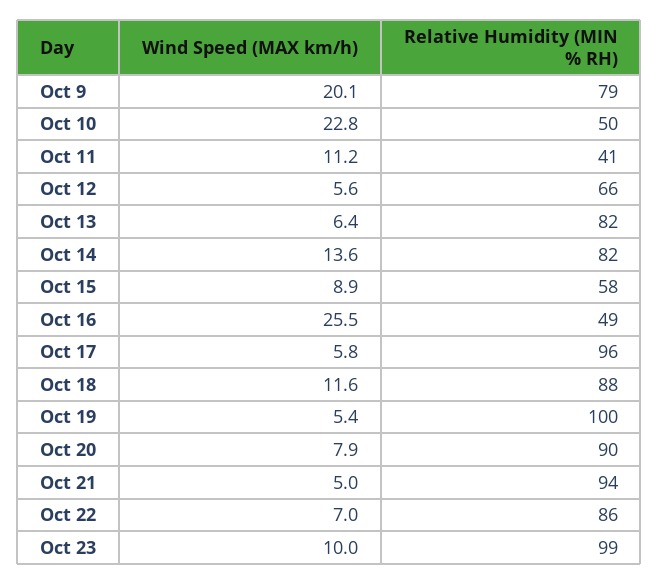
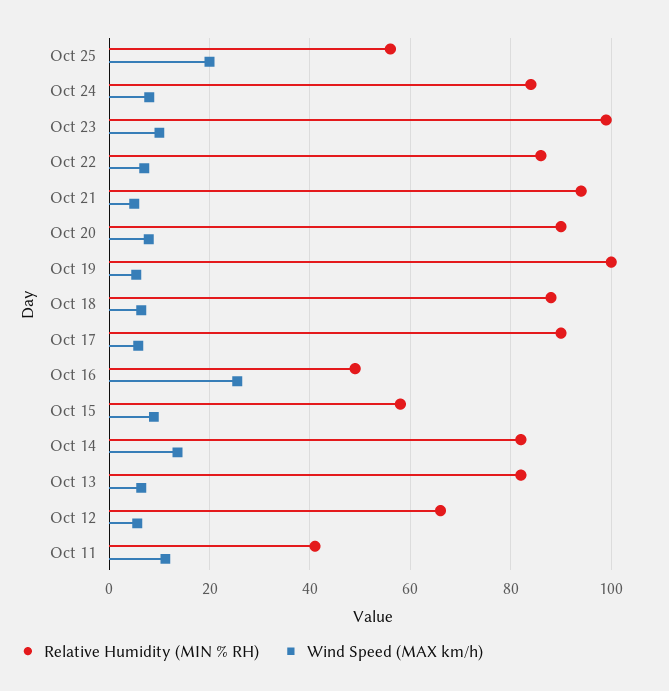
Wind Speed (MAX km/h), Oct 9: 20.1 -> none
Relative Humidity (MIN % RH), Oct 9: 79 -> none
Wind Speed (MAX km/h), Oct 10: 22.8 -> none
Relative Humidity (MIN % RH), Oct 10: 50 -> none
Relative Humidity (MIN % RH), Oct 17: 96 -> 90
Wind Speed (MAX km/h), Oct 18: 11.6 -> 6
Relative Humidity (MIN % RH), Oct 25: none -> 56
Wind Speed (MAX km/h), Oct 25: none -> 20
Relative Humidity (MIN % RH), Oct 24: none -> 84
Wind Speed (MAX km/h), Oct 24: none -> 8

